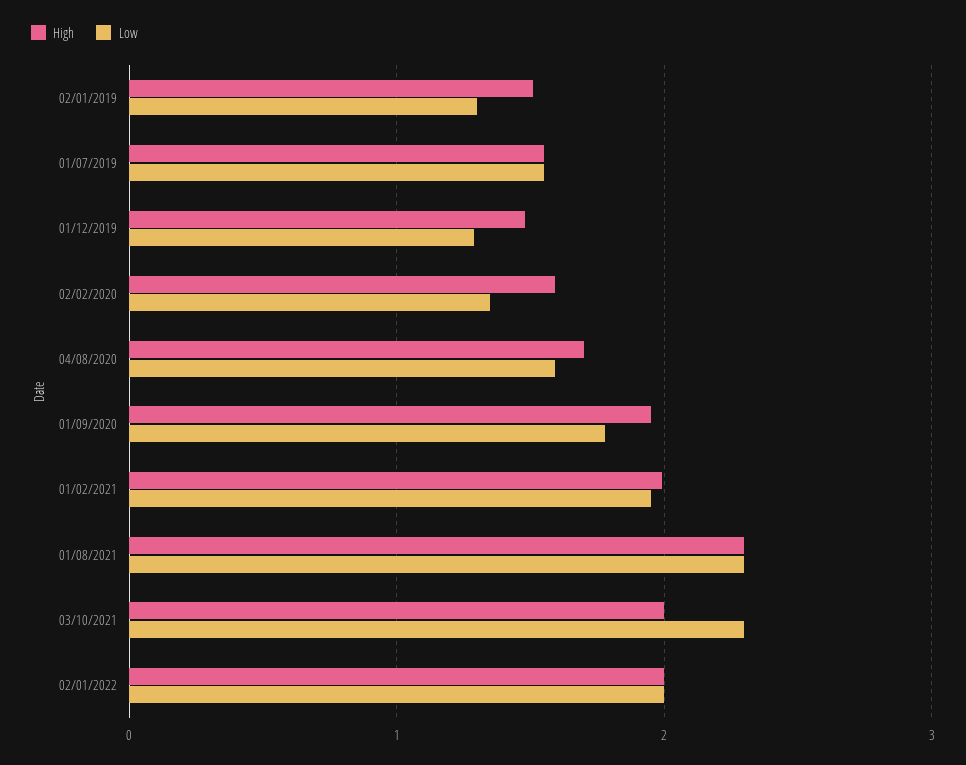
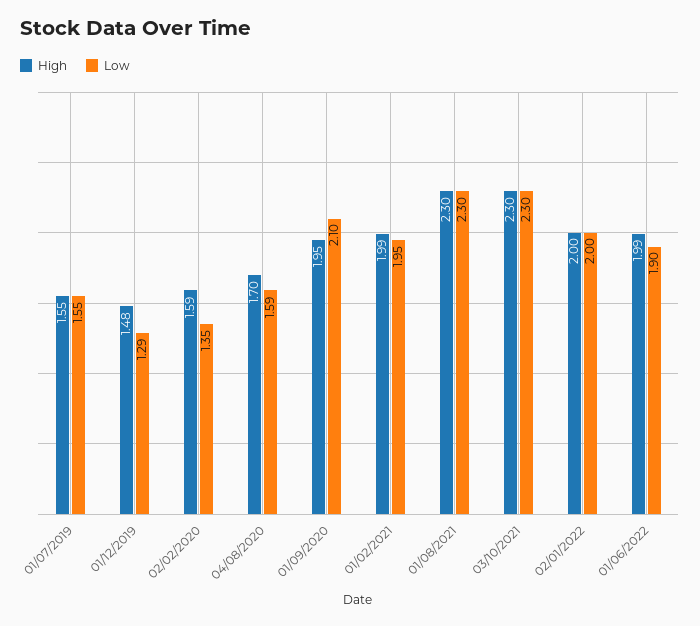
High, 02/01/2019: 1.5 -> none
Low, 02/01/2019: 1.3 -> none
Low, 01/09/2020: 1.8 -> 2.1
High, 03/10/2021: 2 -> 2.3
High, 01/06/2022: none -> 1.99
Low, 01/06/2022: none -> 1.9

